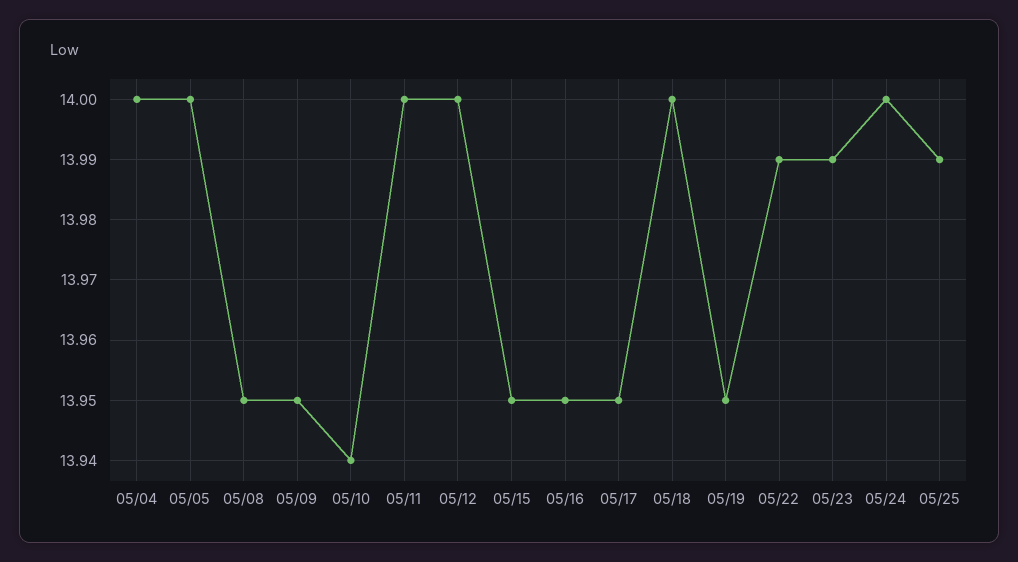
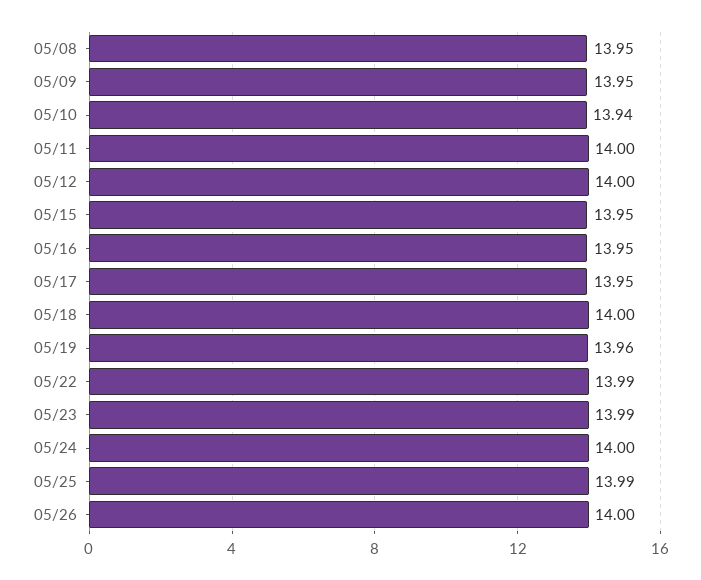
05/04: 14 -> none
05/05: 14 -> none
05/19: 13.95 -> 13.96
05/26: none -> 14

